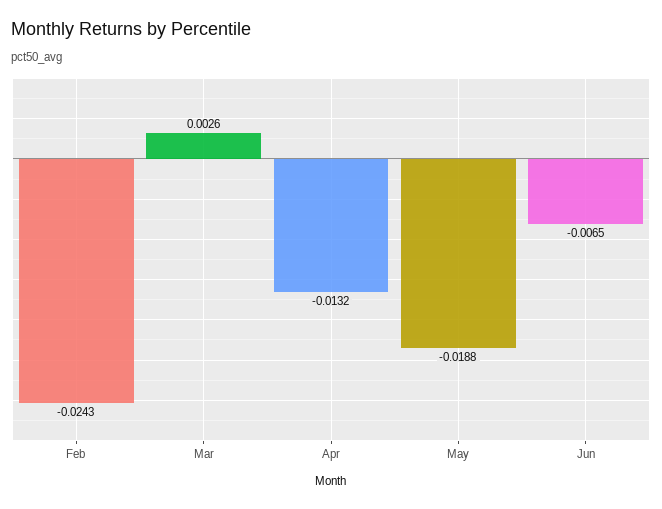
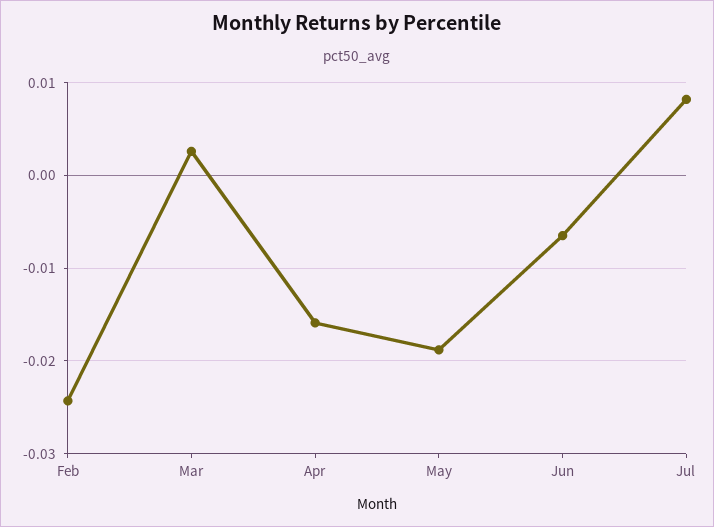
Apr: -0.0132 -> -0.016
Jul: none -> 0.008

